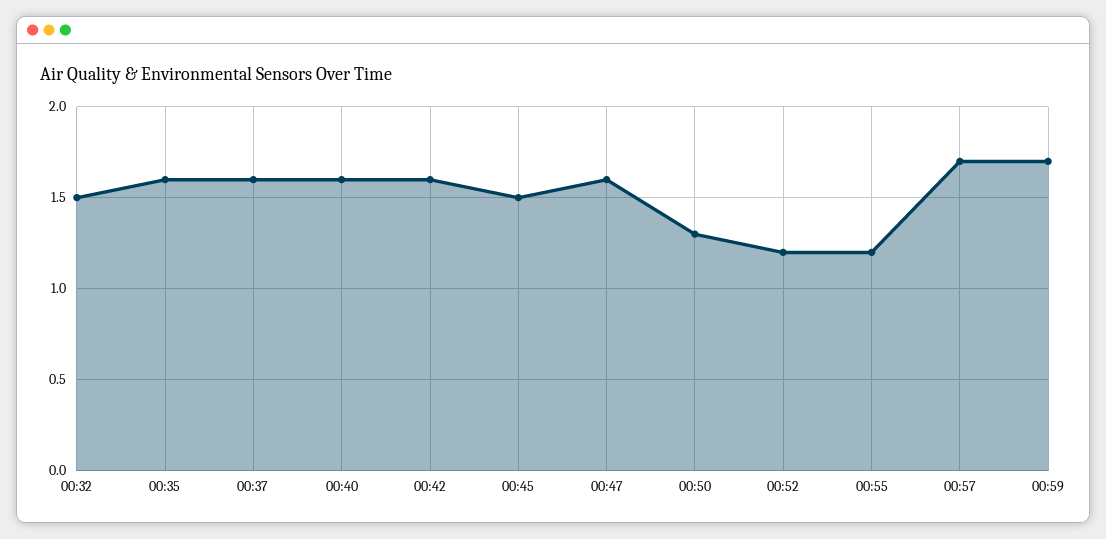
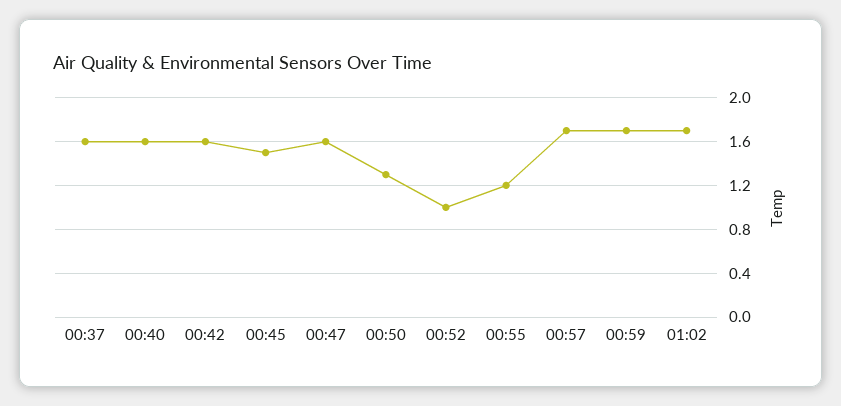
00:32: 1.5 -> none
00:35: 1.6 -> none
00:52: 1.2 -> 1
01:02: none -> 1.7

